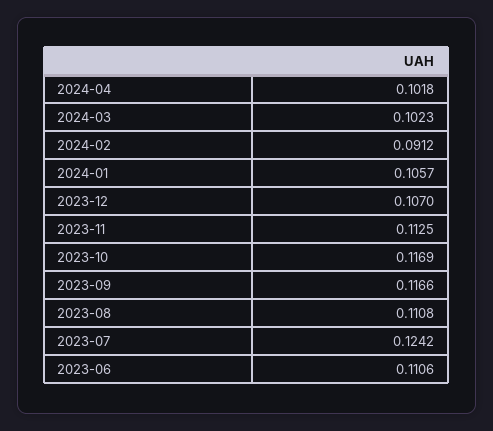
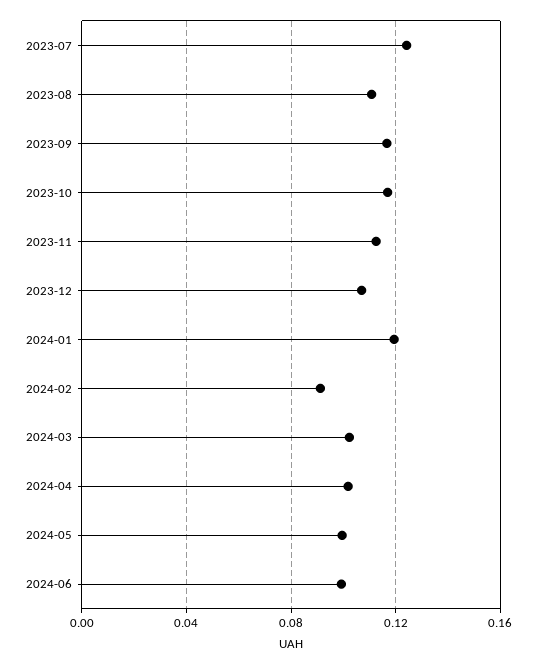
2024-01: 0.1057 -> 0.12
2023-06: 0.1106 -> none
2024-05: none -> 0.1
2024-06: none -> 0.1

